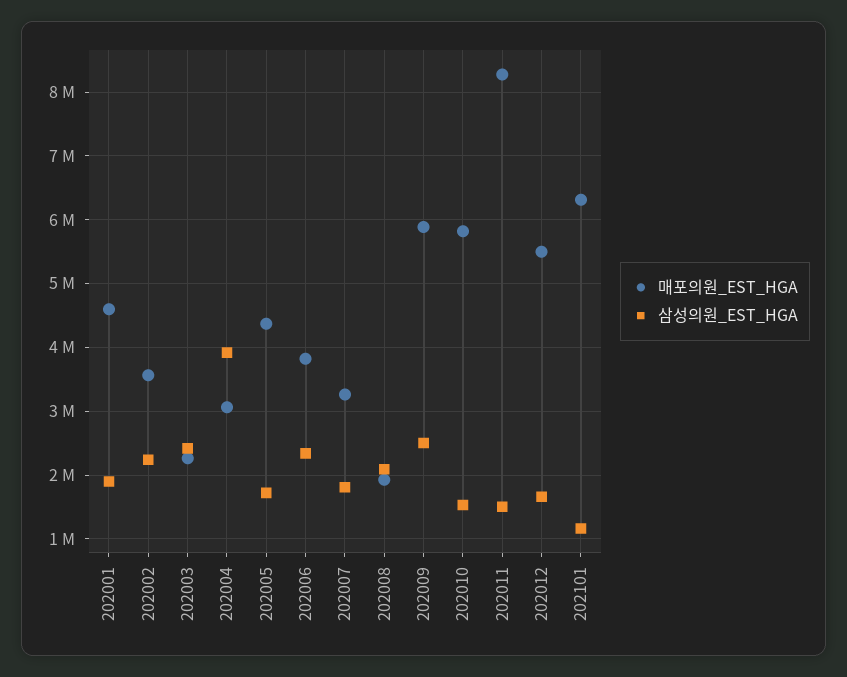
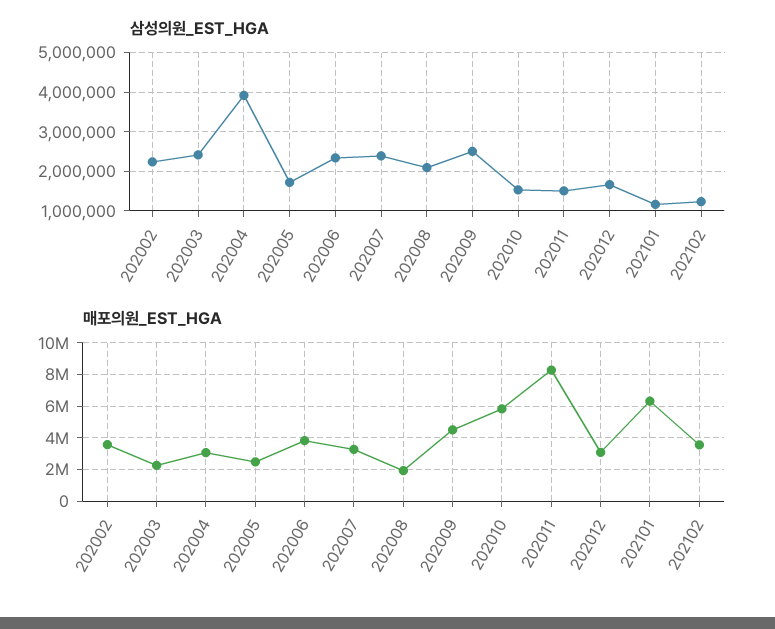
매포의원_EST_HGA, 202001: 4600000 -> none
삼성의원_EST_HGA, 202001: 1900000 -> none
매포의원_EST_HGA, 202005: 4400000 -> 2500000
삼성의원_EST_HGA, 202007: 1800000 -> 2400000
매포의원_EST_HGA, 202009: 5900000 -> 4500000
매포의원_EST_HGA, 202012: 5500000 -> 3000000
삼성의원_EST_HGA, 202102: none -> 1200000
매포의원_EST_HGA, 202102: none -> 3500000

